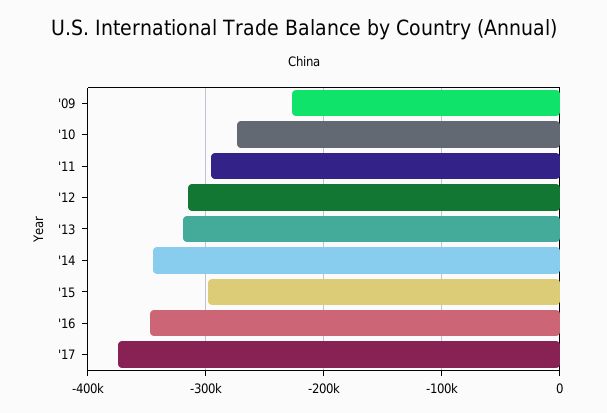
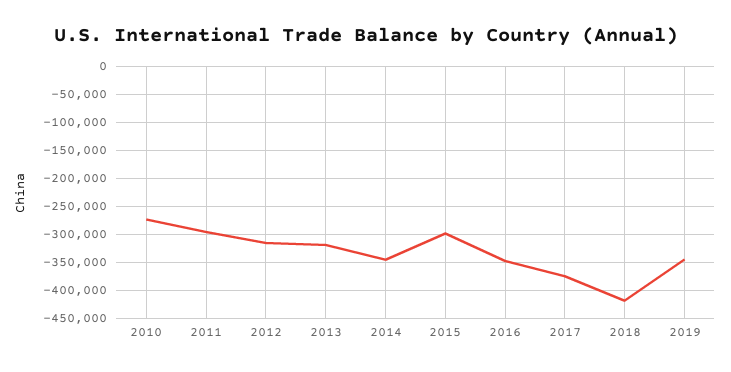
'09: -230000 -> none
2018: none -> -425000
2019: none -> -350000

